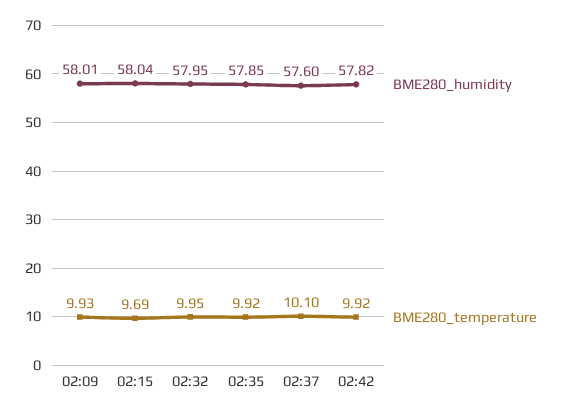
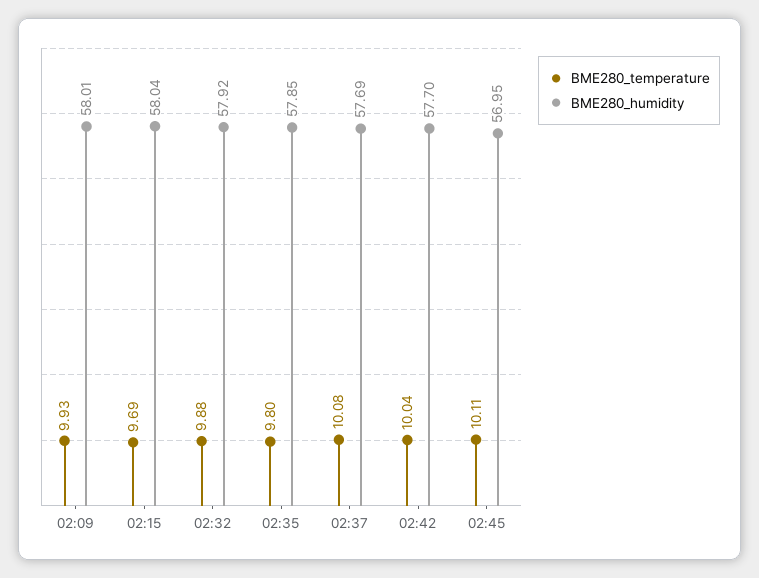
BME280_humidity, 02:32: 57.95 -> 57.92
BME280_temperature, 02:32: 9.95 -> 9.88
BME280_temperature, 02:35: 9.92 -> 9.8
BME280_humidity, 02:37: 57.6 -> 57.69
BME280_temperature, 02:37: 10.1 -> 10.08
BME280_humidity, 02:42: 57.82 -> 57.7
BME280_temperature, 02:42: 9.92 -> 10.04
BME280_temperature, 02:45: none -> 10.11
BME280_humidity, 02:45: none -> 56.95

